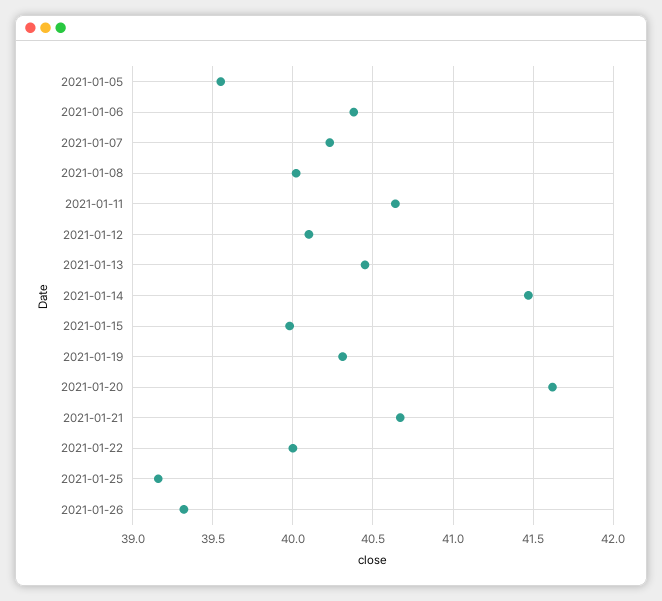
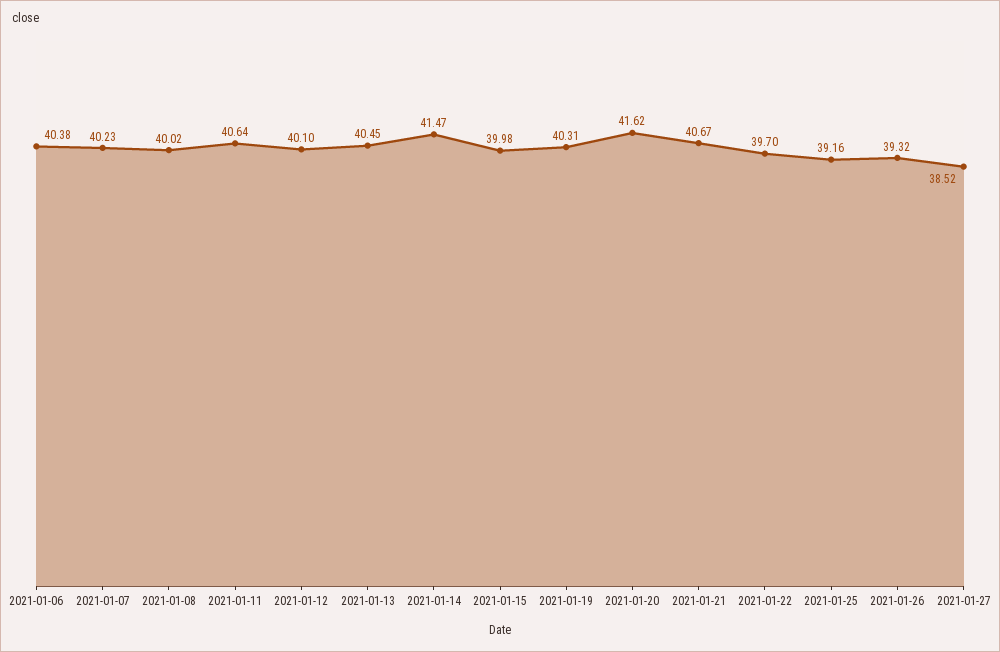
2021-01-05: 39.55 -> none
2021-01-22: 40 -> 39.7
2021-01-27: none -> 38.52

